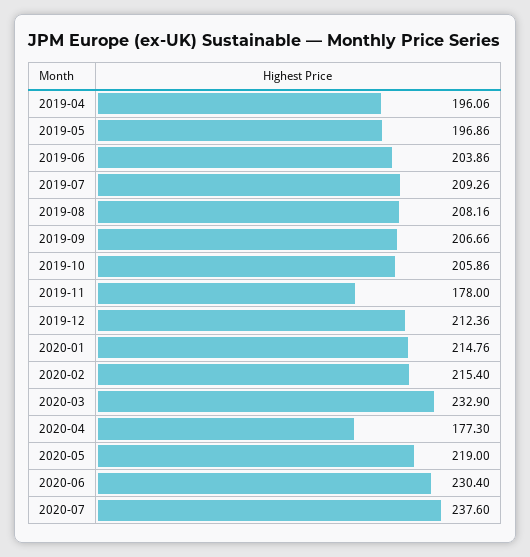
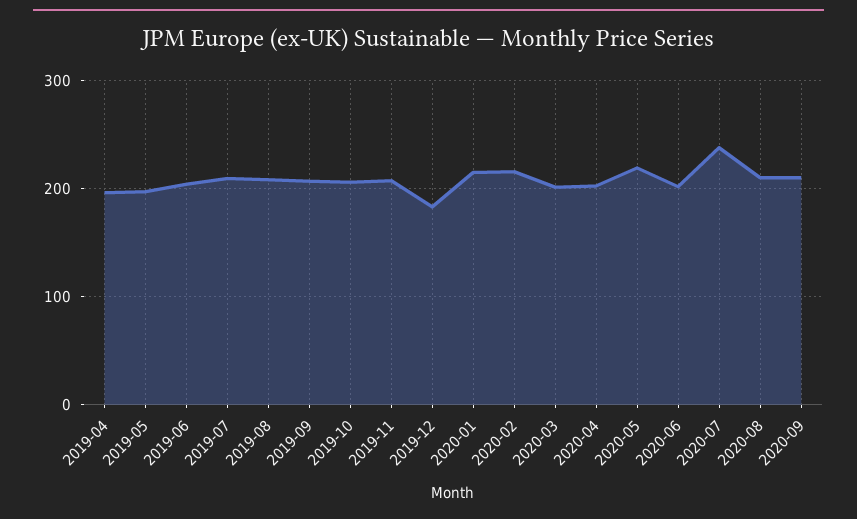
2019-11: 178 -> 210
2019-12: 212.36 -> 180
2020-03: 232.9 -> 200
2020-04: 177.3 -> 200
2020-06: 230.4 -> 200
2020-08: none -> 210
2020-09: none -> 210

